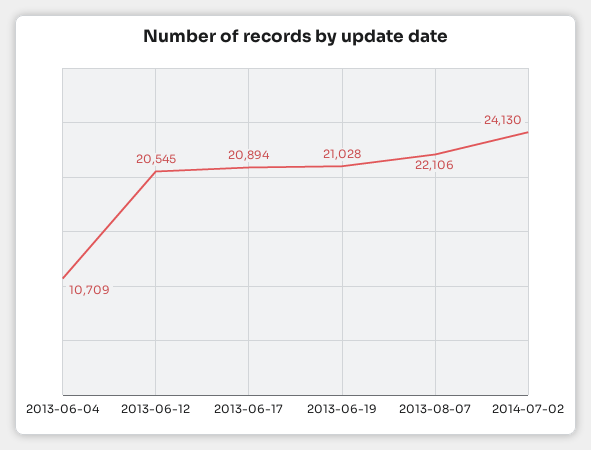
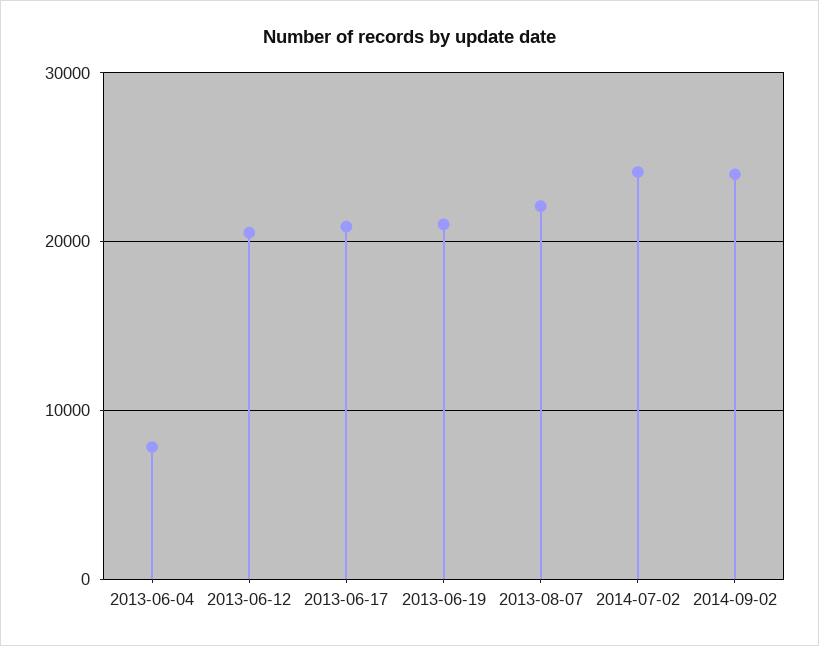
2013-06-04: 10709 -> 8000
2014-09-02: none -> 24000

